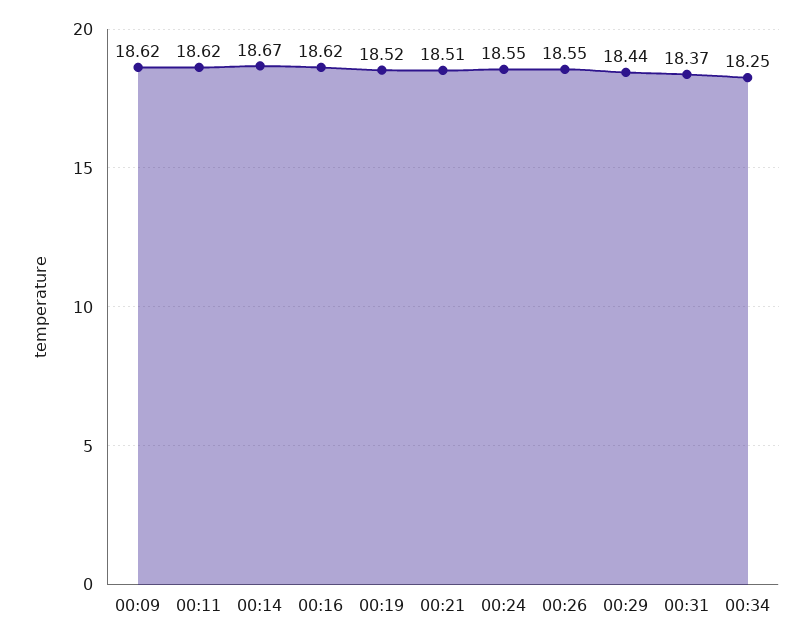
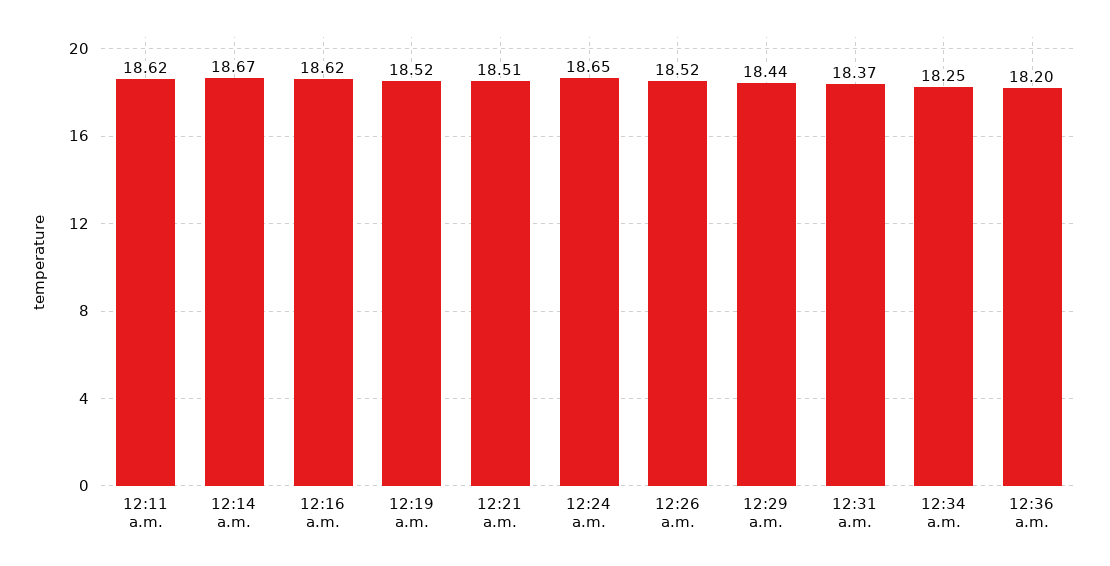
00:09: 18.62 -> none
00:24: 18.55 -> 18.65
00:26: 18.55 -> 18.52
12:36 a.m.: none -> 18.2

